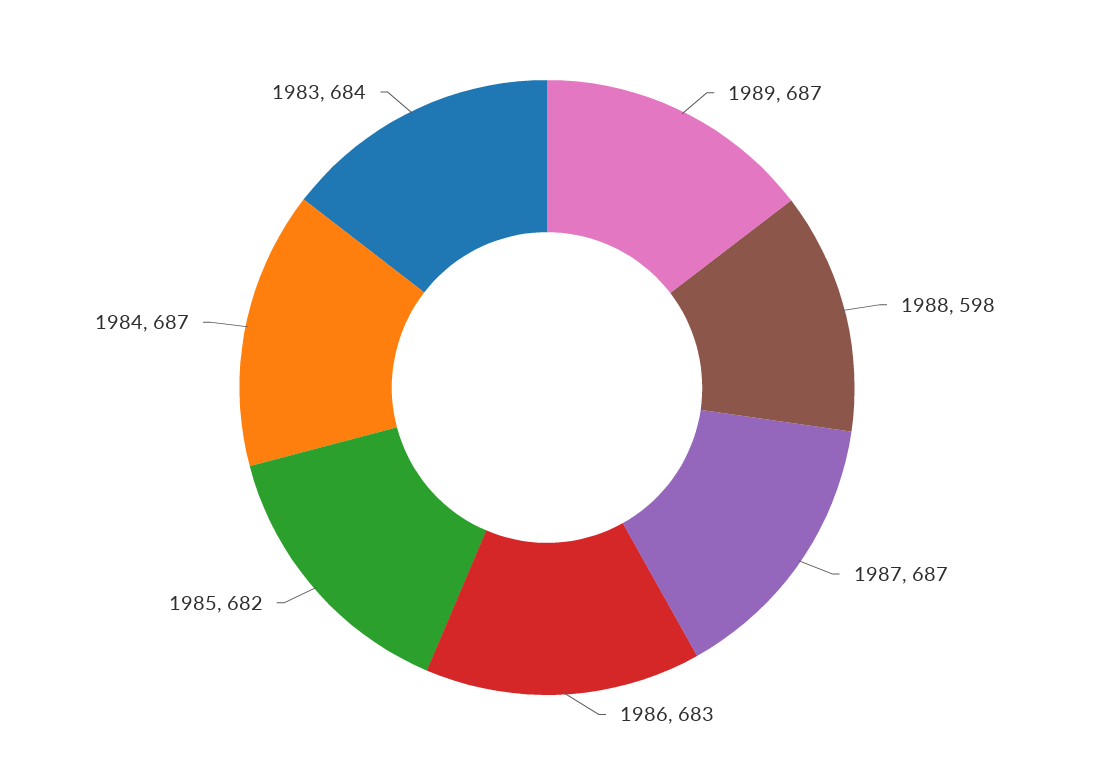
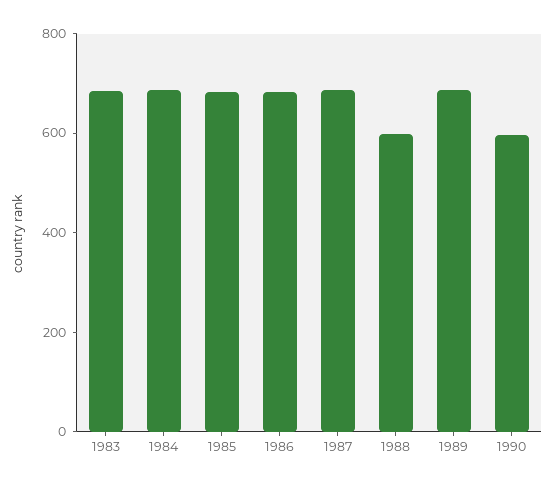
1990: none -> 600

